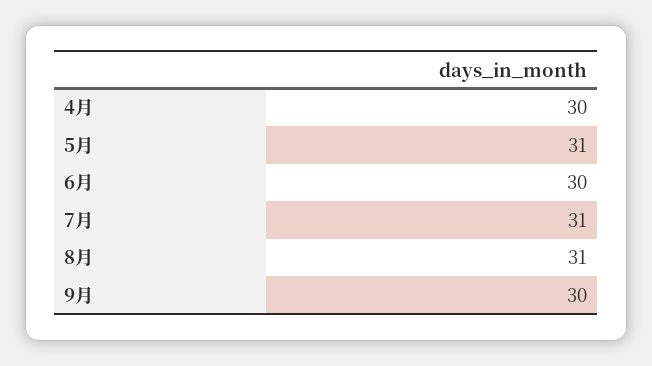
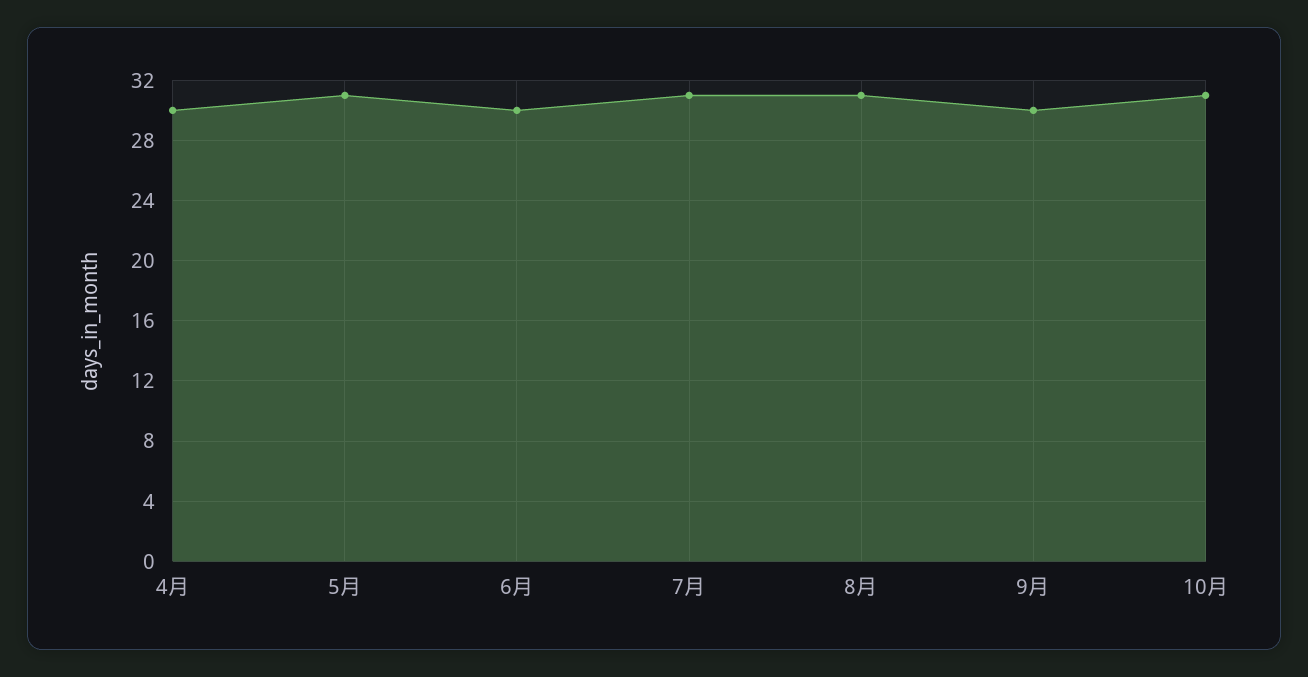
10月: none -> 31

